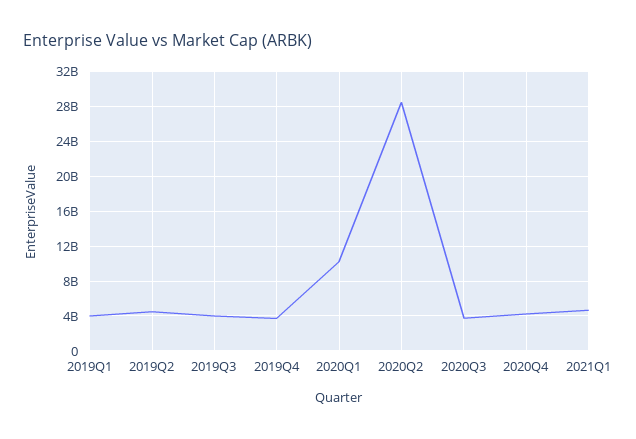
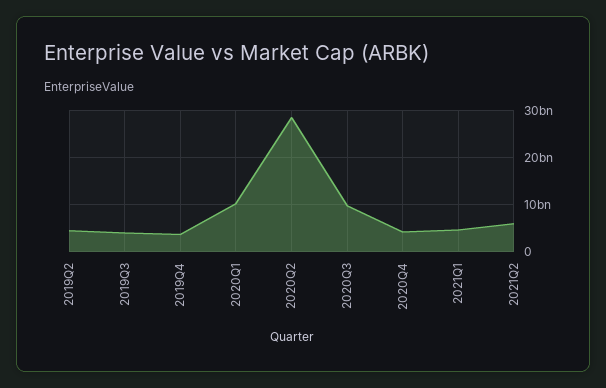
2019Q1: 4000000000 -> none
2020Q3: 4000000000 -> 10000000000
2021Q2: none -> 6000000000

